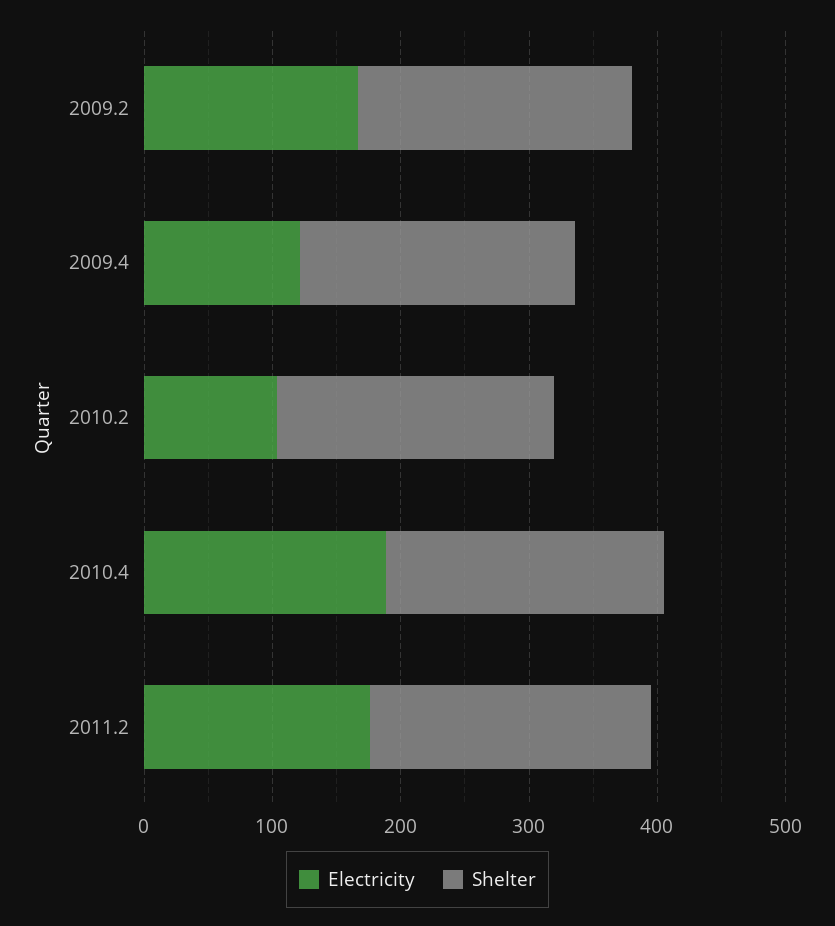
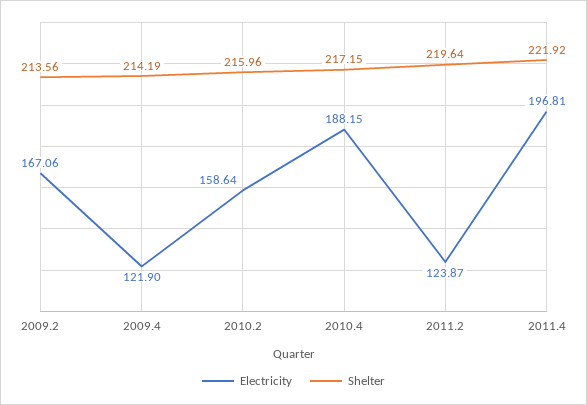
Electricity, 2010.2: 100 -> 158.64
Electricity, 2011.2: 180 -> 123.87
Electricity, 2011.4: none -> 196.81
Shelter, 2011.4: none -> 221.92

